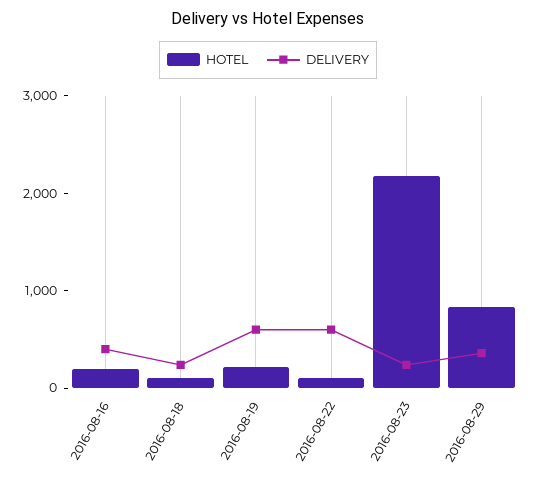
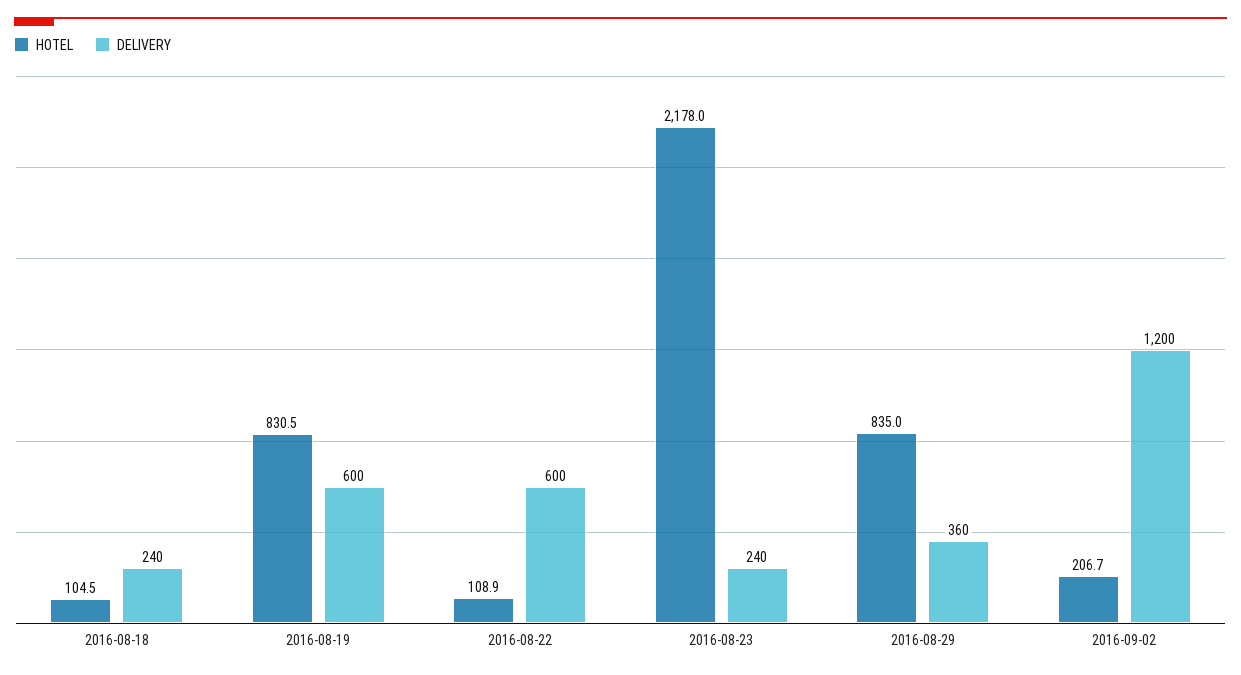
HOTEL, 2016-08-16: 200 -> none
DELIVERY, 2016-08-16: 400 -> none
HOTEL, 2016-08-19: 200 -> 830.5
HOTEL, 2016-09-02: none -> 206.7
DELIVERY, 2016-09-02: none -> 1200

